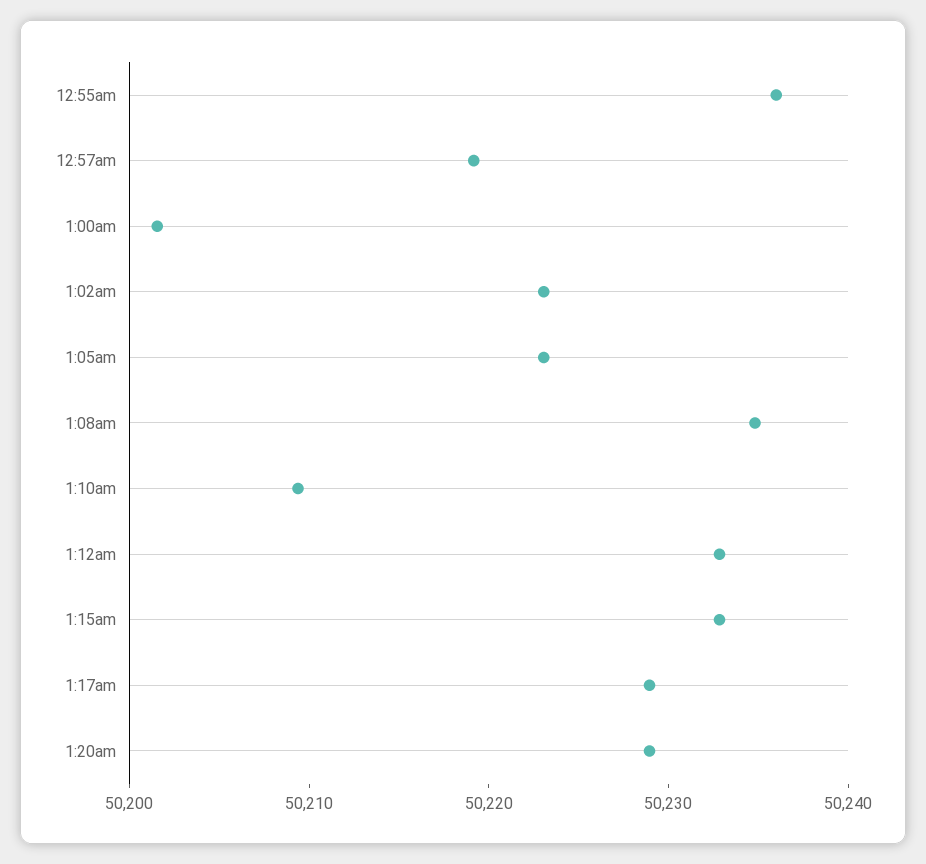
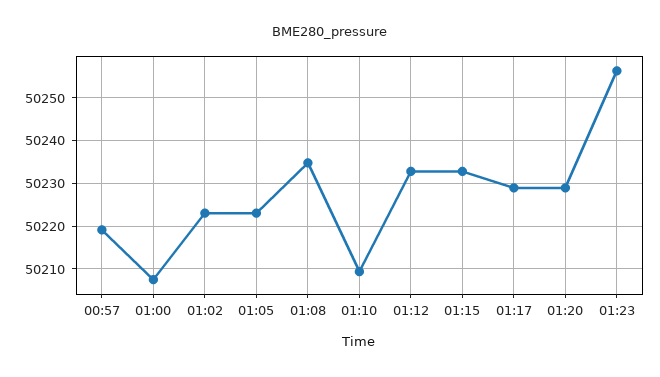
12:55am: 50236 -> none
1:00am: 50202 -> 50208
01:23: none -> 50256

